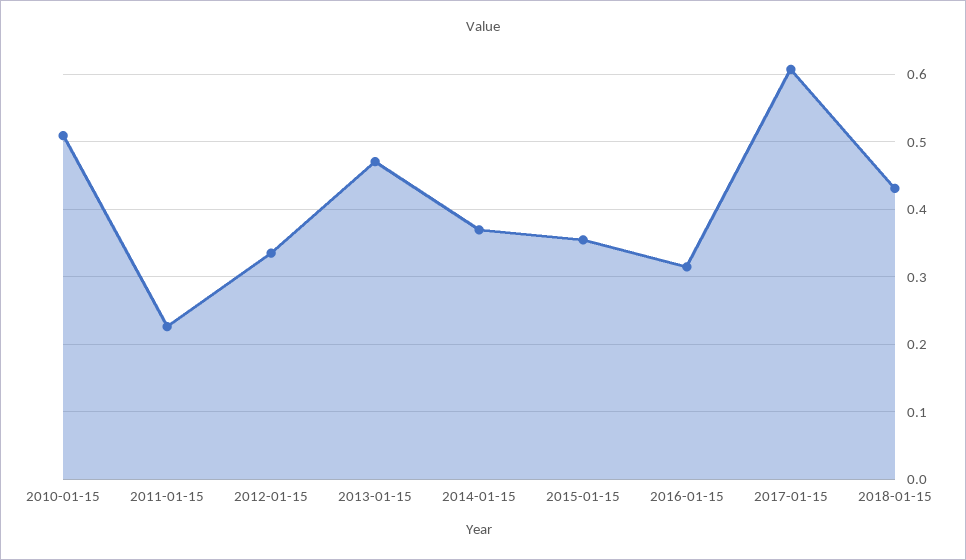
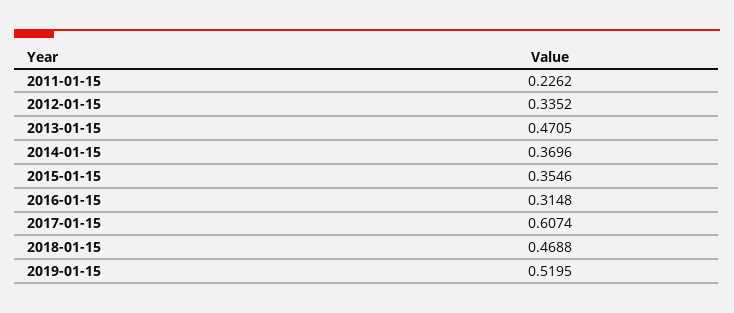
2010-01-15: 0.51 -> none
2018-01-15: 0.43 -> 0.4688
2019-01-15: none -> 0.5195

